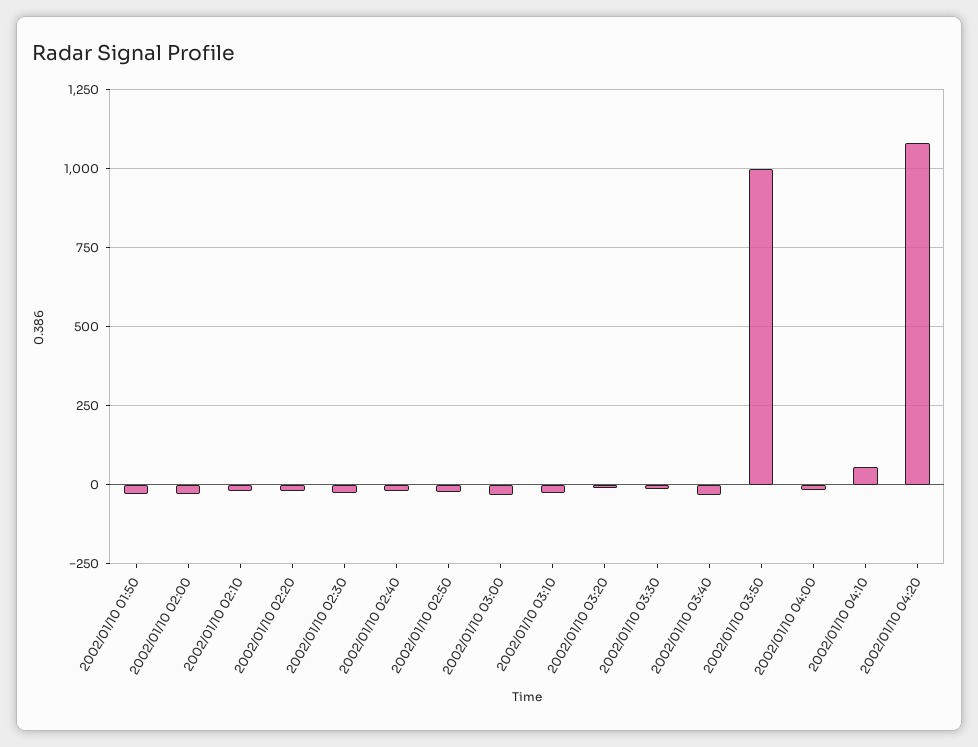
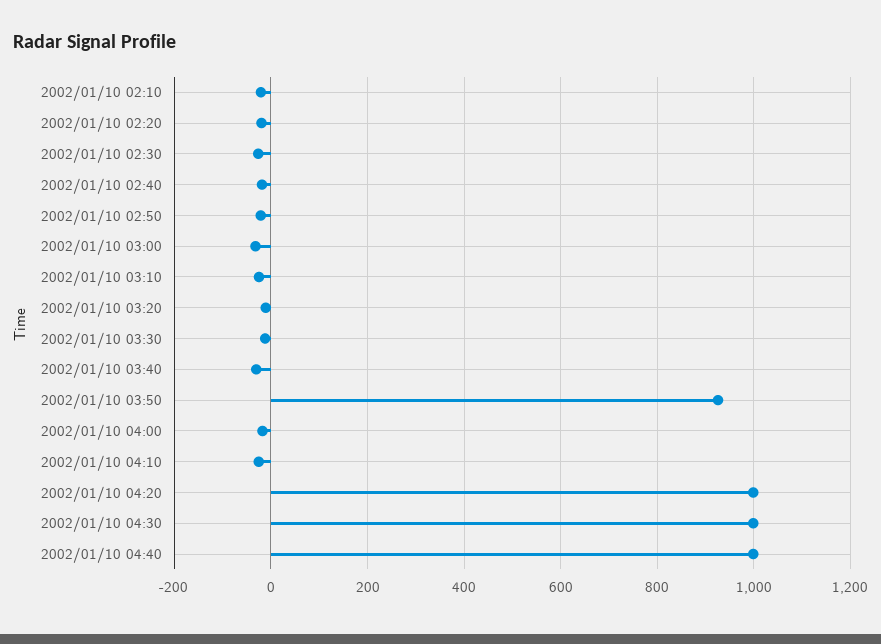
2002/01/10 01:50: -25 -> none
2002/01/10 02:00: -25 -> none
2002/01/10 03:50: 1000 -> 920
2002/01/10 04:10: 50 -> -20
2002/01/10 04:20: 1075 -> 1000
2002/01/10 04:30: none -> 1000
2002/01/10 04:40: none -> 1000

